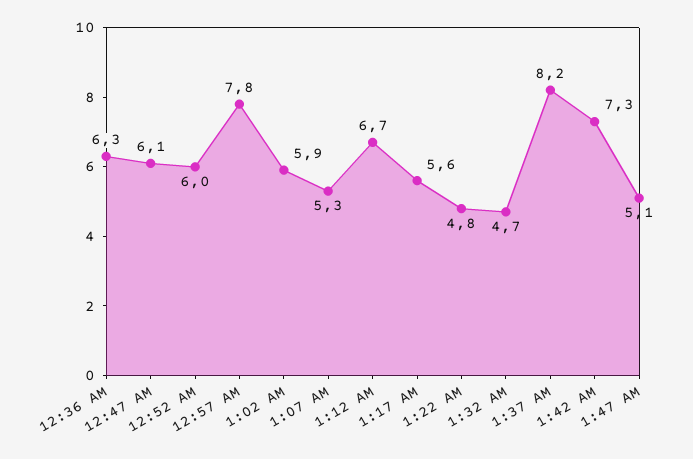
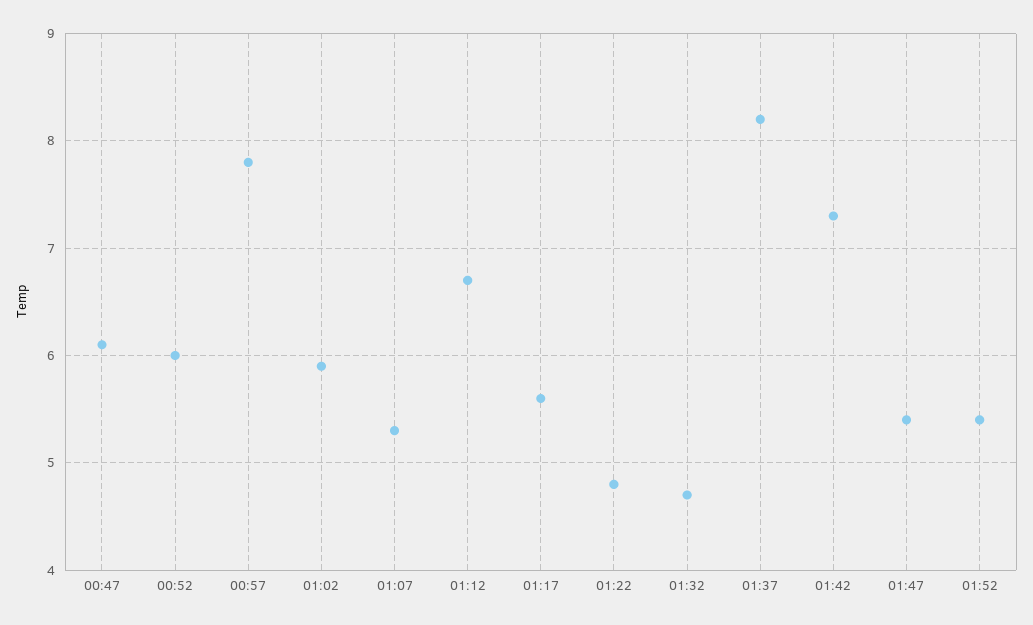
12:36 AM: 6.3 -> none
1:47 AM: 5.1 -> 5.4
01:52: none -> 5.4

